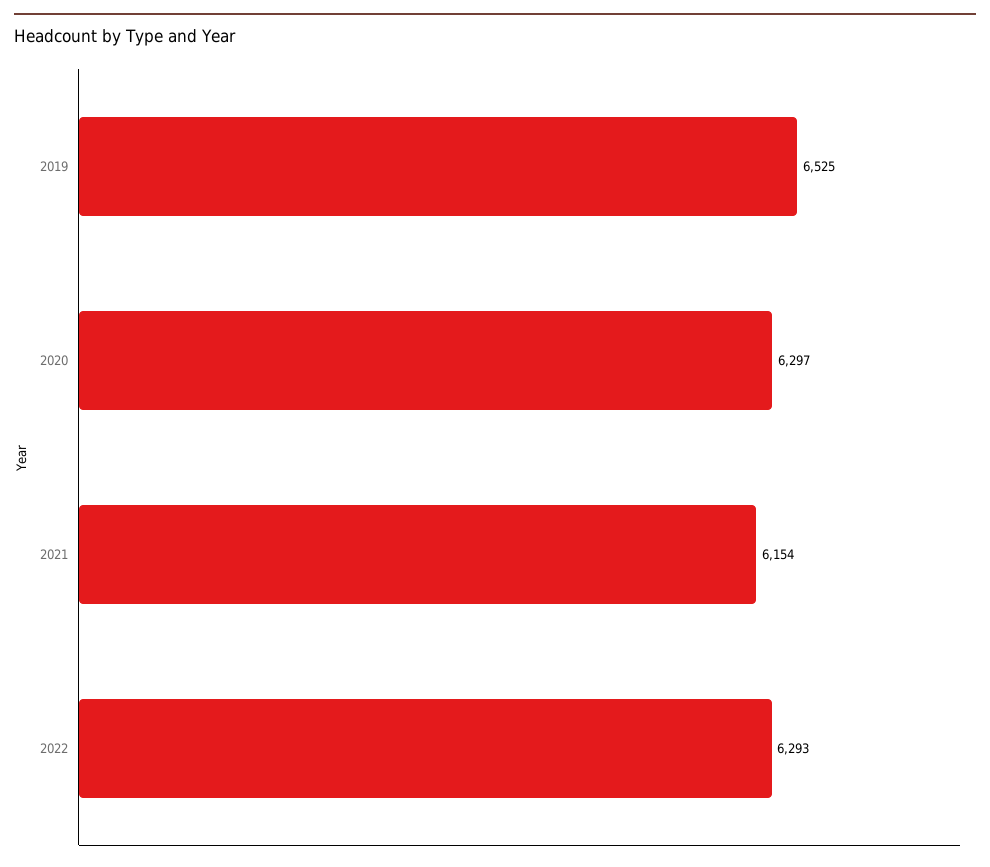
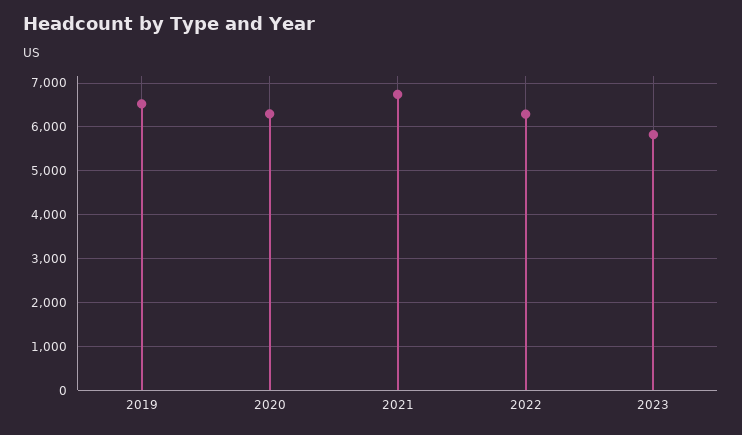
2021: 6154 -> 6800
2023: none -> 5800

